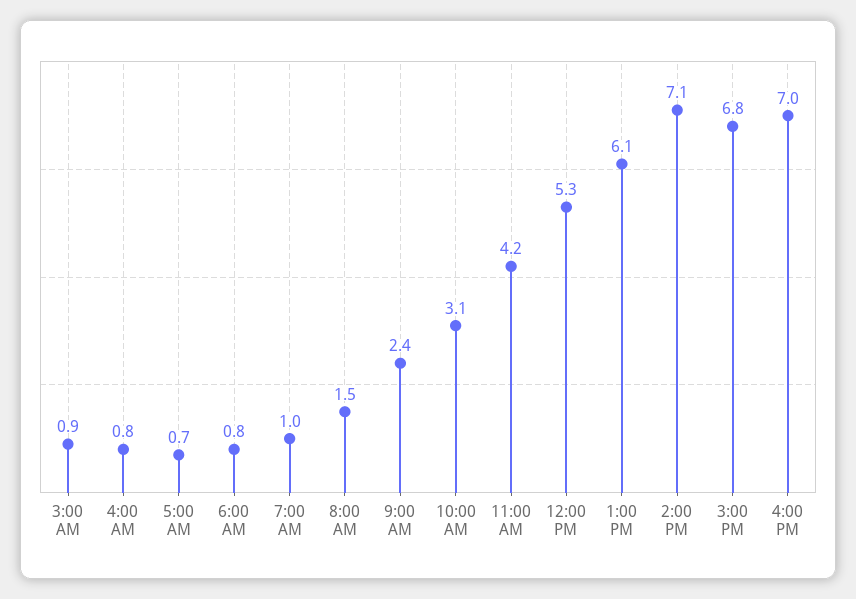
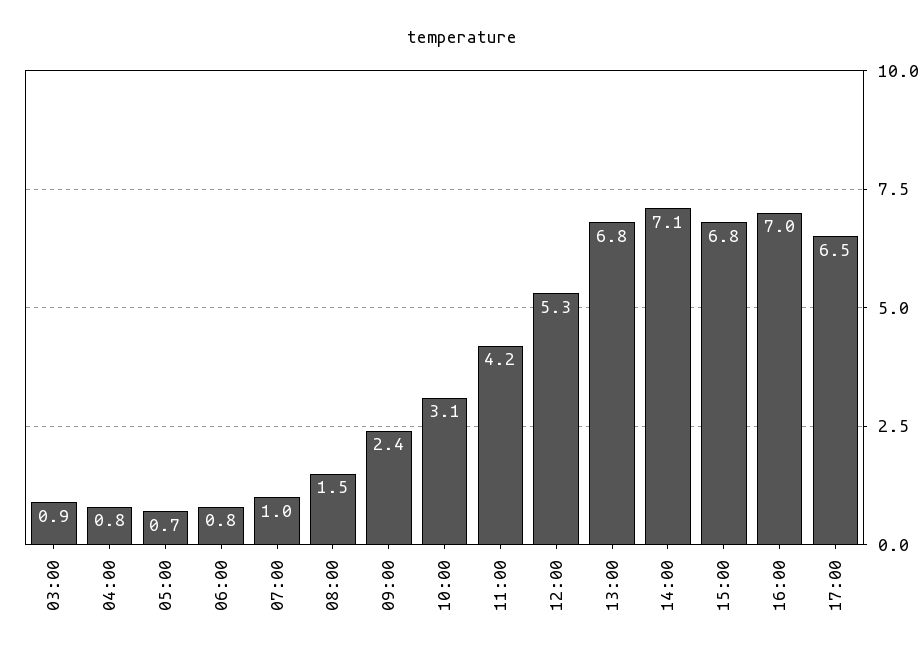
1:00 PM: 6.1 -> 6.8
17:00: none -> 6.5

